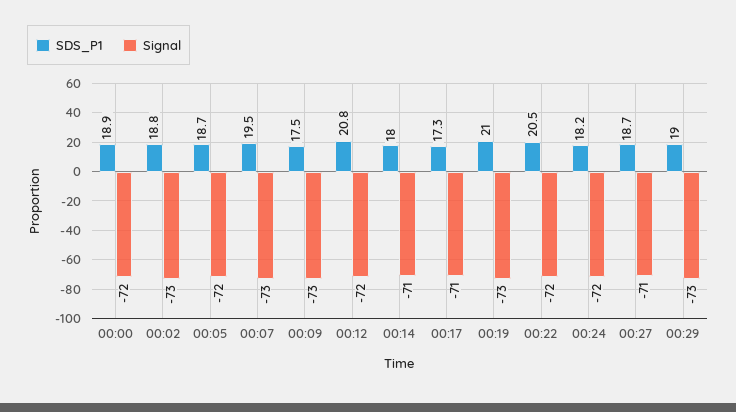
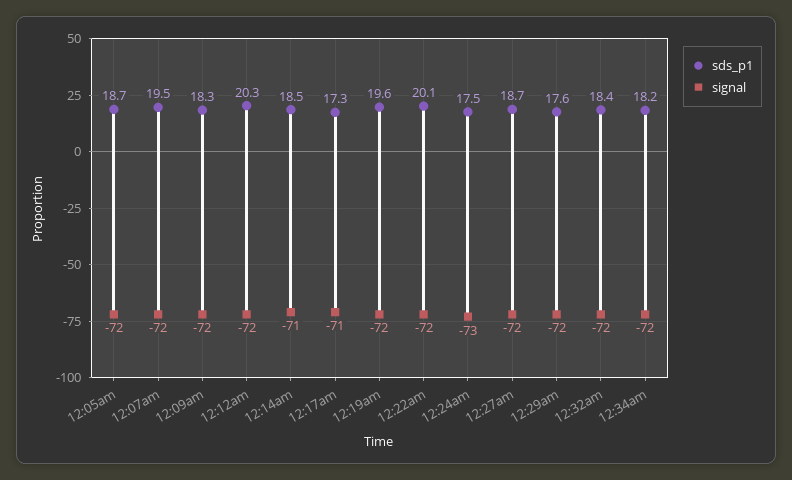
SDS_P1, 00:00: 18.9 -> none
Signal, 00:00: -72 -> none
SDS_P1, 00:02: 18.8 -> none
Signal, 00:02: -73 -> none
Signal, 00:07: -73 -> -72
SDS_P1, 00:09: 17.5 -> 18.3
Signal, 00:09: -73 -> -72
SDS_P1, 00:12: 20.8 -> 20.3
SDS_P1, 00:14: 18 -> 18.5
SDS_P1, 00:19: 21 -> 19.6
Signal, 00:19: -73 -> -72
SDS_P1, 00:22: 20.5 -> 20.1
SDS_P1, 00:24: 18.2 -> 17.5
Signal, 00:24: -72 -> -73
Signal, 00:27: -71 -> -72
SDS_P1, 00:29: 19 -> 17.6
Signal, 00:29: -73 -> -72
SDS_P1, 12:32am: none -> 18.4
Signal, 12:32am: none -> -72
SDS_P1, 12:34am: none -> 18.2
Signal, 12:34am: none -> -72

